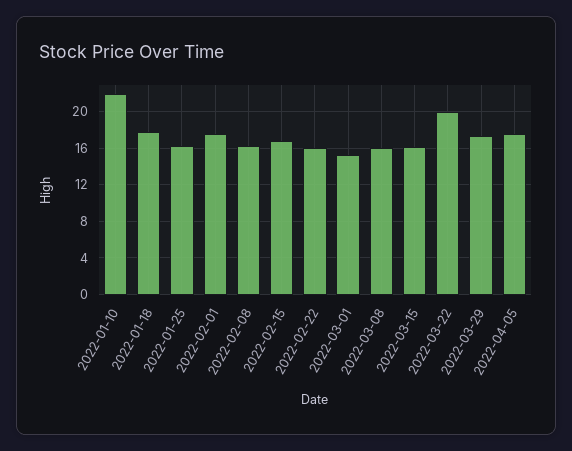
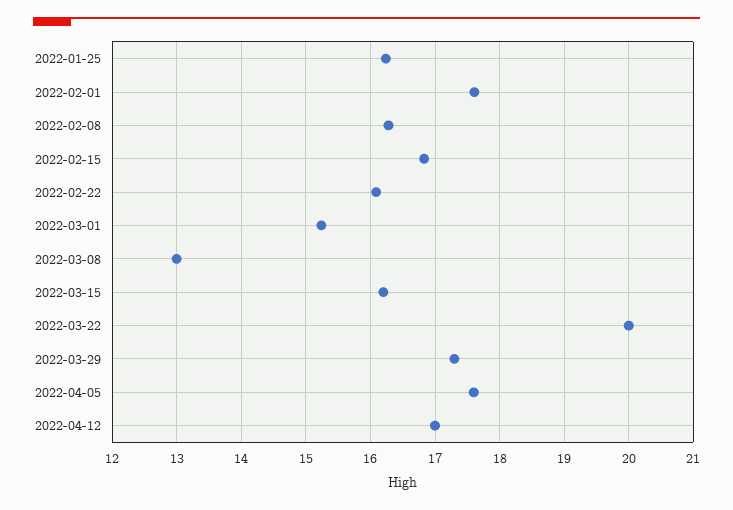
2022-01-10: 22 -> none
2022-01-18: 18 -> none
2022-03-08: 16 -> 13
2022-04-12: none -> 17

